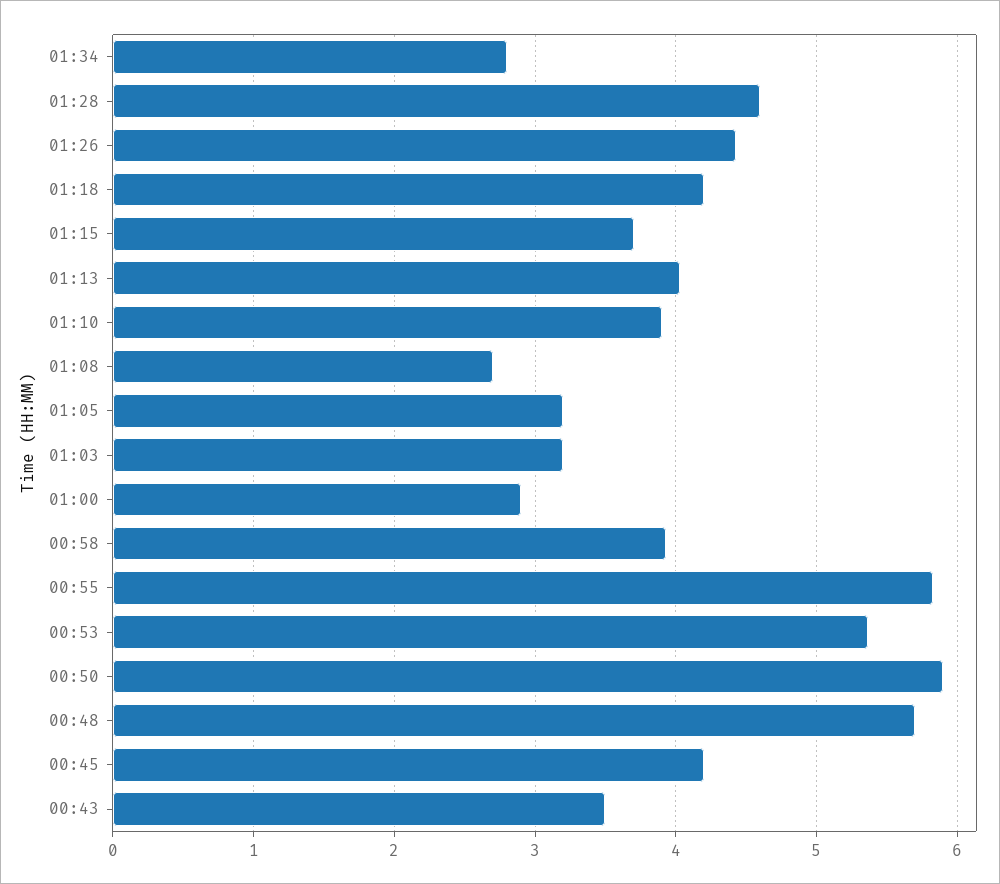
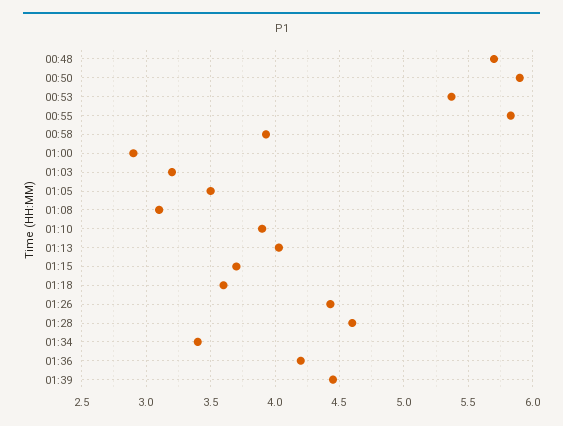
01:34: 2.8 -> 3.4
01:18: 4.2 -> 3.6
01:08: 2.7 -> 3.1
01:05: 3.2 -> 3.5
00:45: 4.2 -> none
00:43: 3.5 -> none
01:36: none -> 4.2
01:39: none -> 4.45

